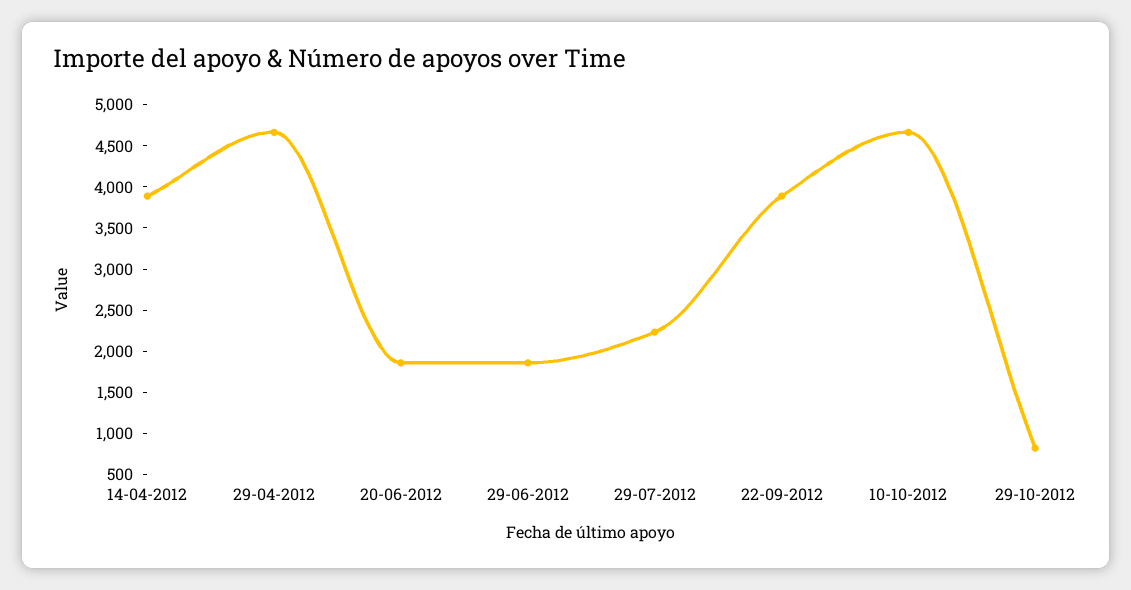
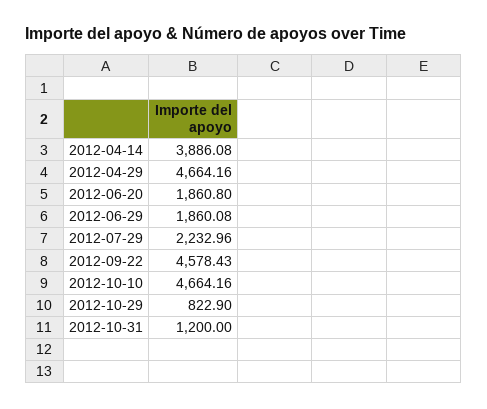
22-09-2012: 3900 -> 4578.43
2012-10-31: none -> 1200

